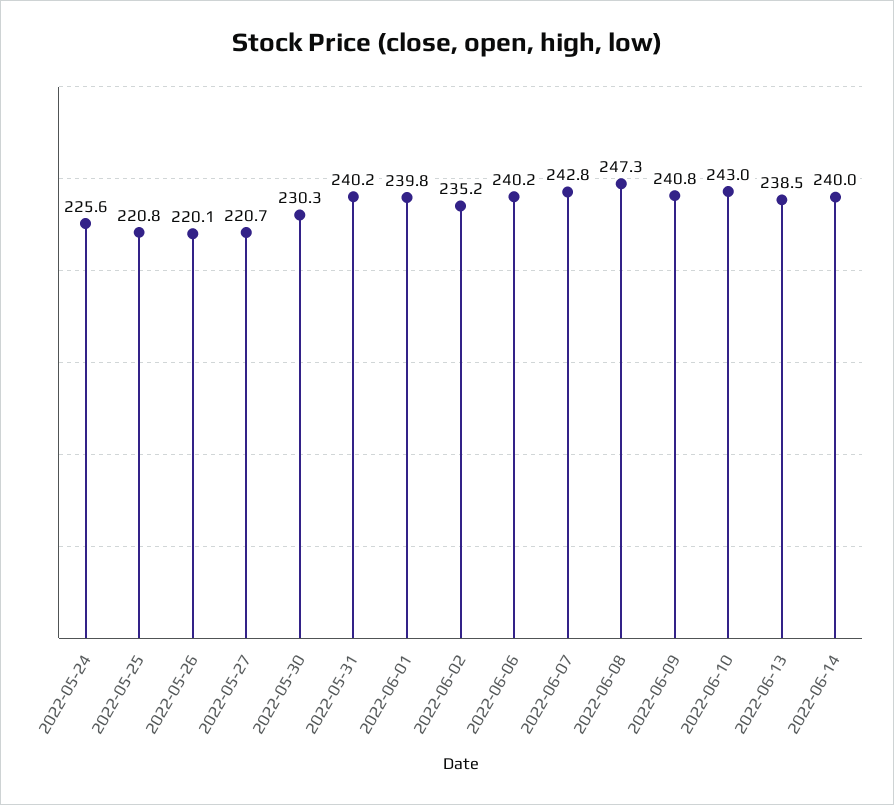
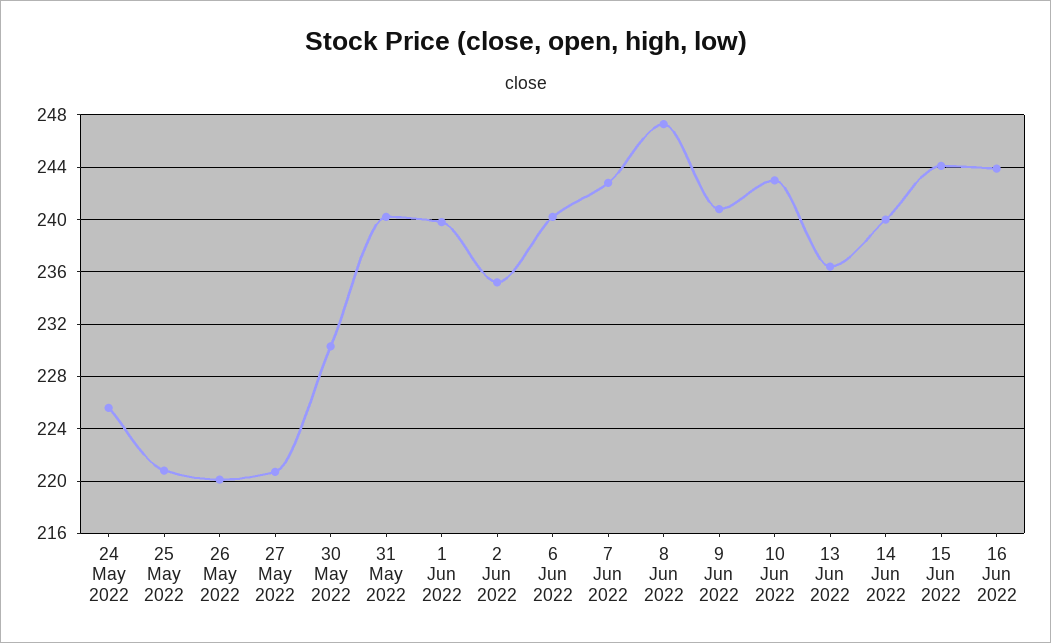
2022-06-13: 238.5 -> 236.5
15 Jun 2022: none -> 244
16 Jun 2022: none -> 244

